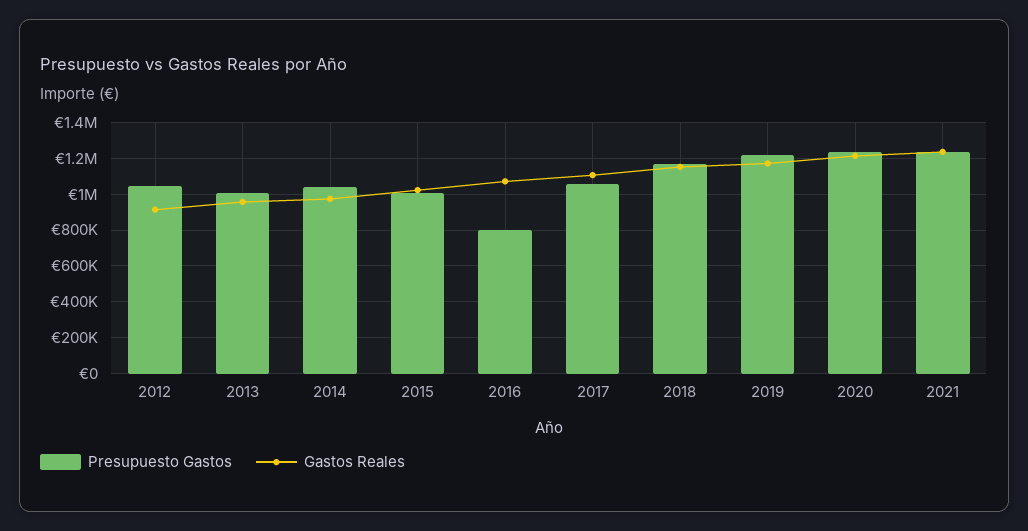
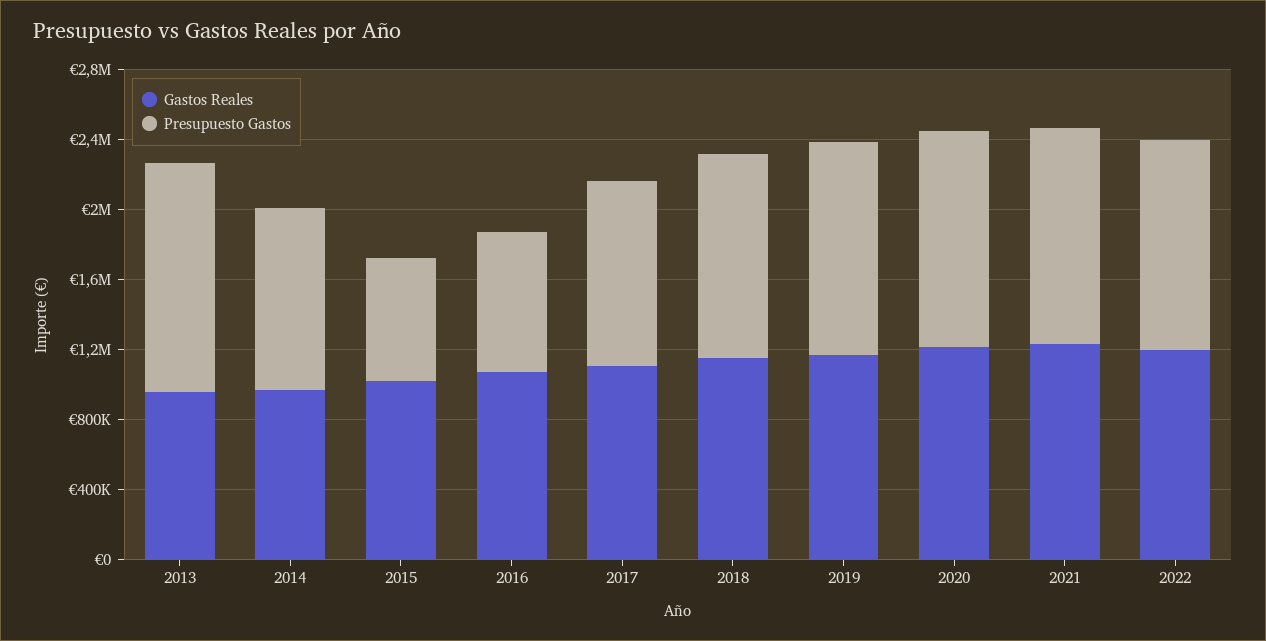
Presupuesto Gastos, 2012: 1050000 -> none
Gastos Reales, 2012: 900000 -> none
Presupuesto Gastos, 2013: 1000000 -> 1300000
Presupuesto Gastos, 2015: 1000000 -> 700000
Gastos Reales, 2022: none -> 1200000
Presupuesto Gastos, 2022: none -> 1200000

